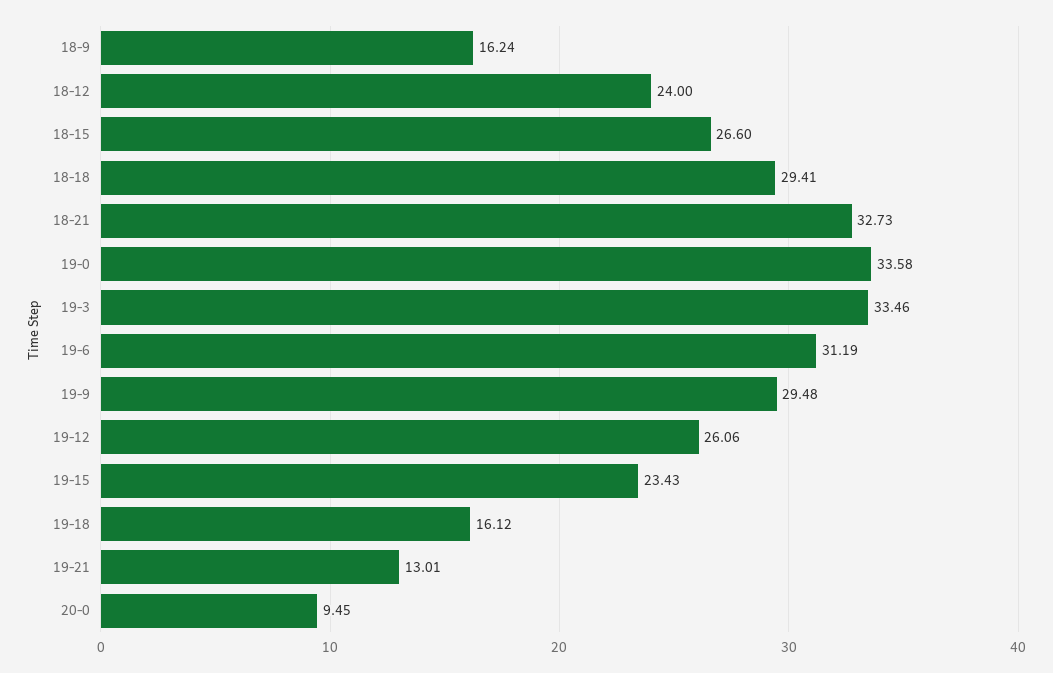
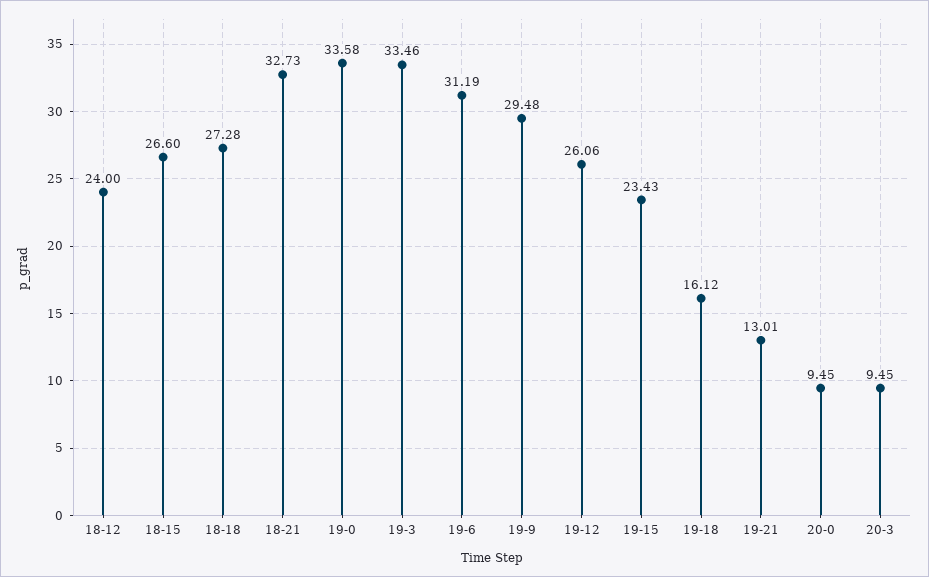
18-9: 16.24 -> none
18-18: 29.41 -> 27.28
20-3: none -> 9.45

